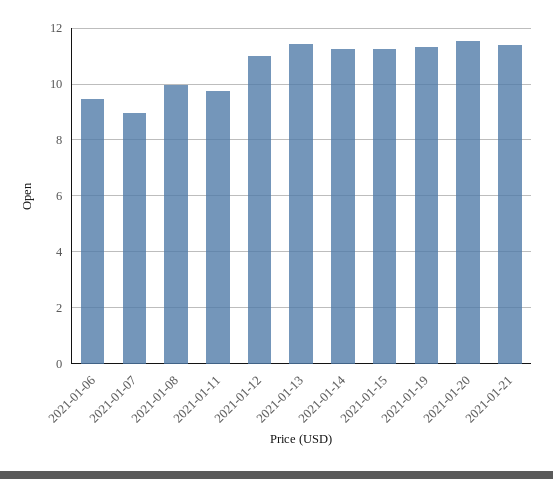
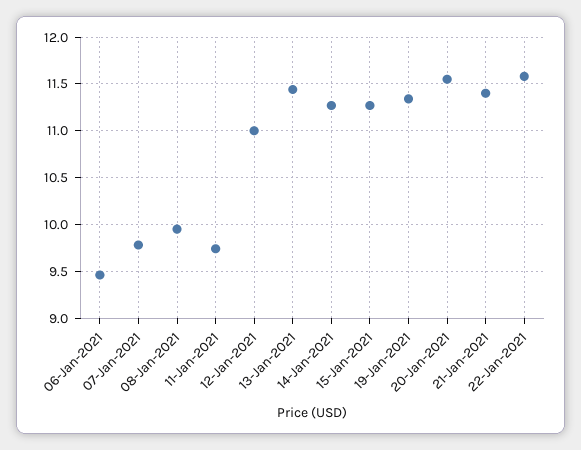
2021-01-07: 9 -> 9.8
22-Jan-2021: none -> 11.6

